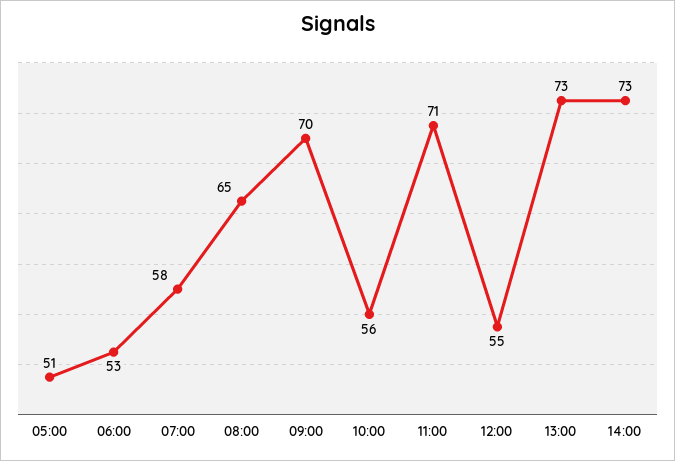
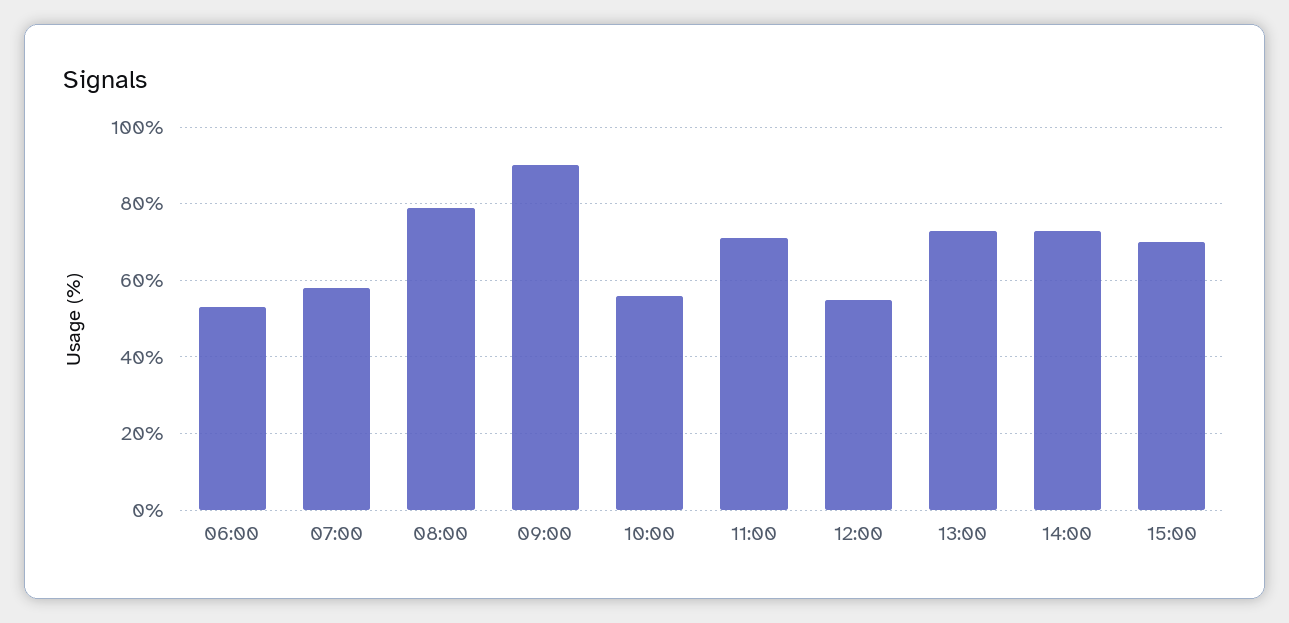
05:00: 51 -> none
08:00: 65 -> 80
09:00: 70 -> 90
15:00: none -> 70

